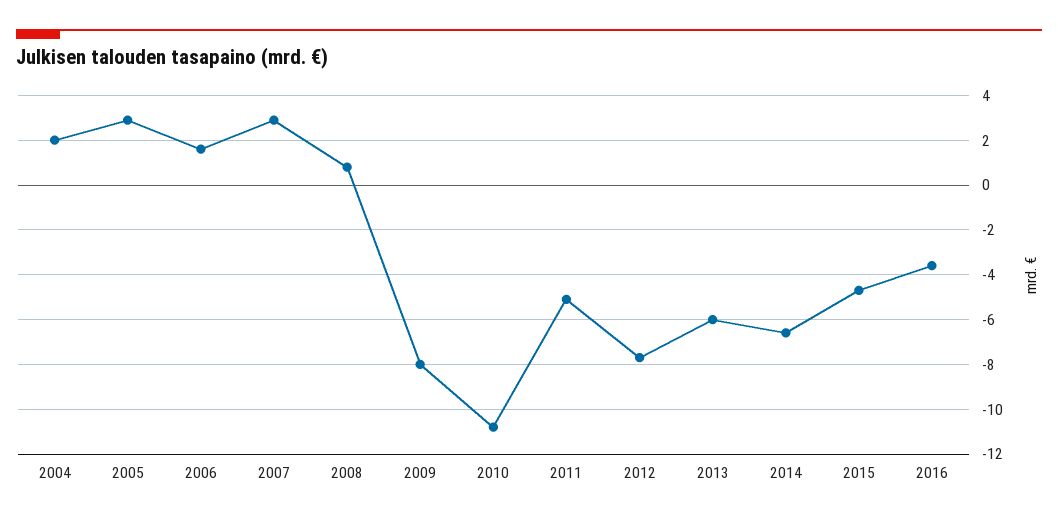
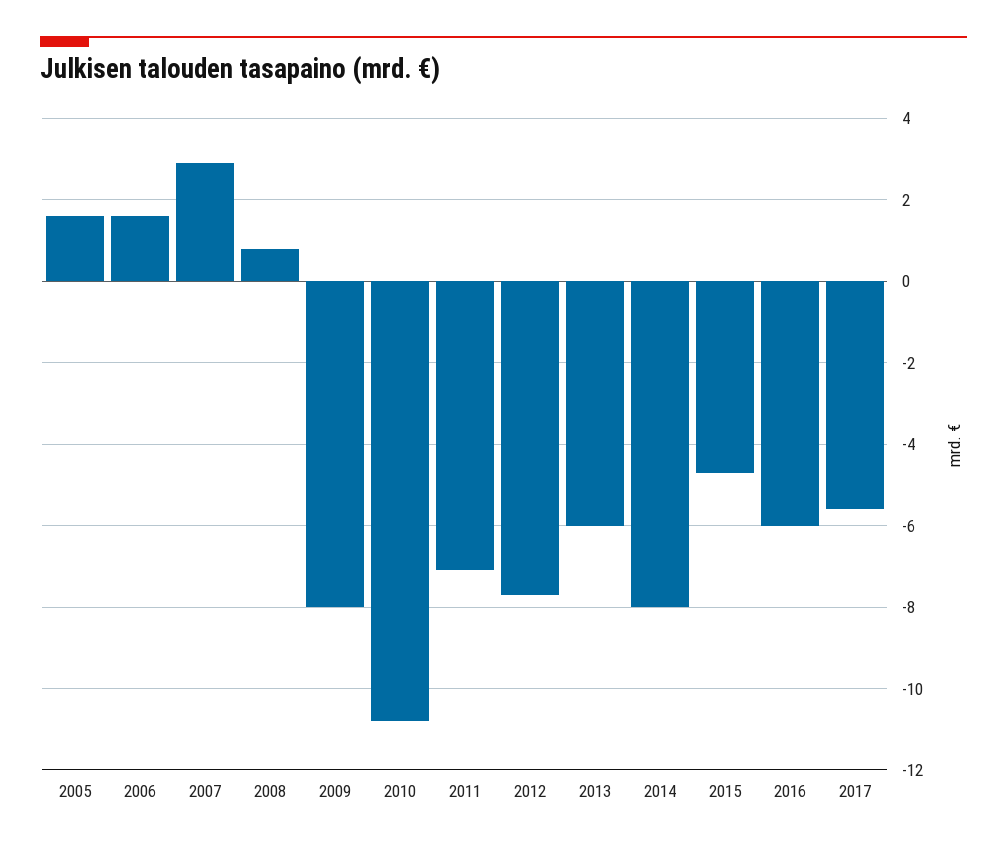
2004: 2 -> none
2005: 3 -> 1.5
2011: -5 -> -7
2014: -6.5 -> -8
2016: -3.5 -> -6
2017: none -> -5.5

